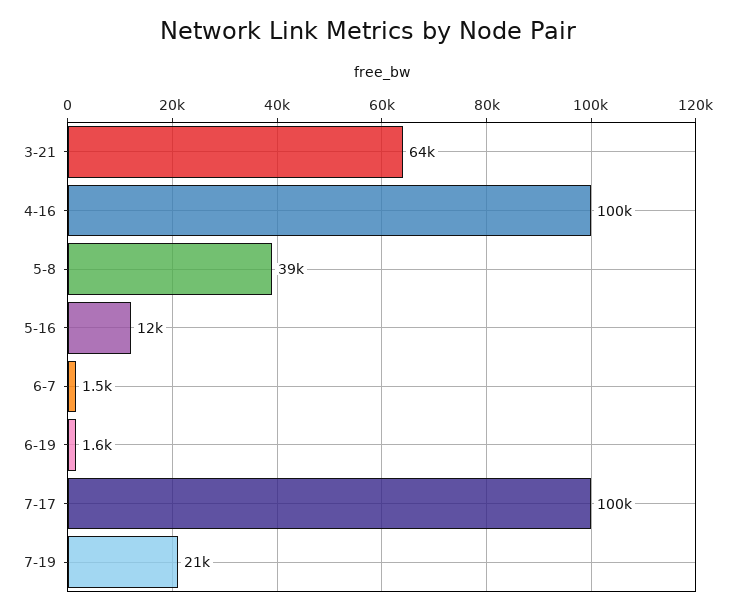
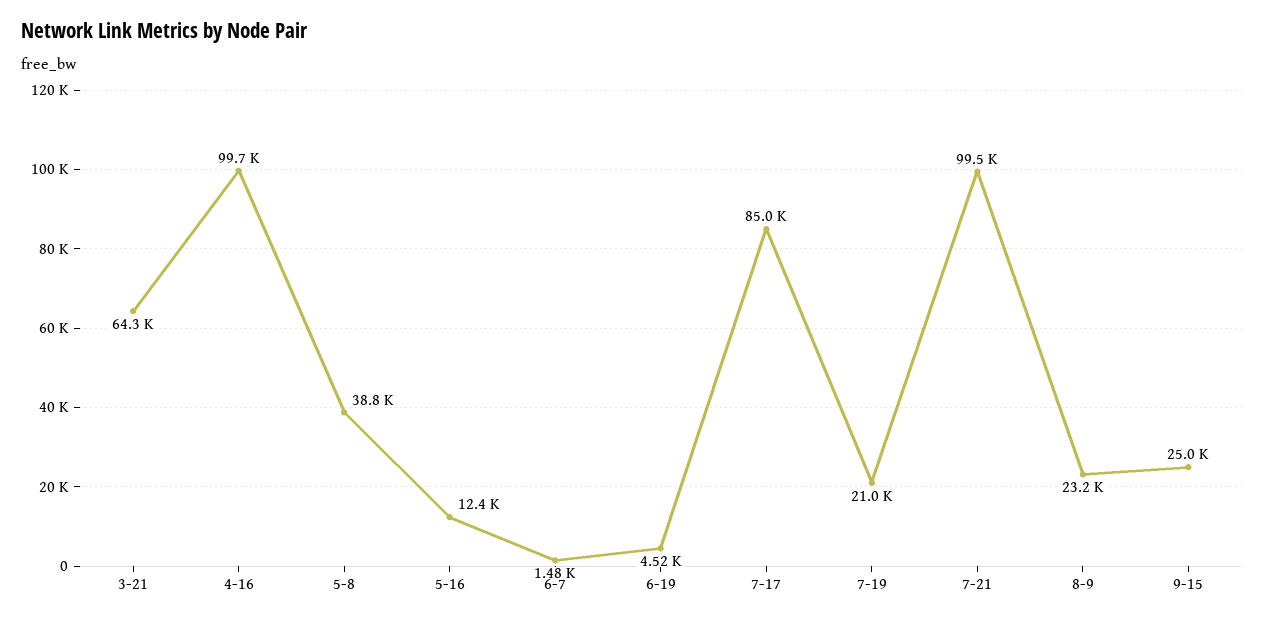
6-19: 1600 -> 4520
7-17: 100000 -> 85000
7-21: none -> 99500
8-9: none -> 23200
9-15: none -> 25000

